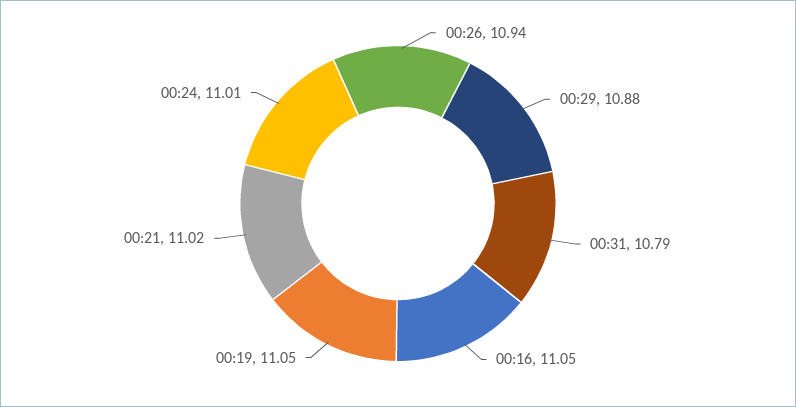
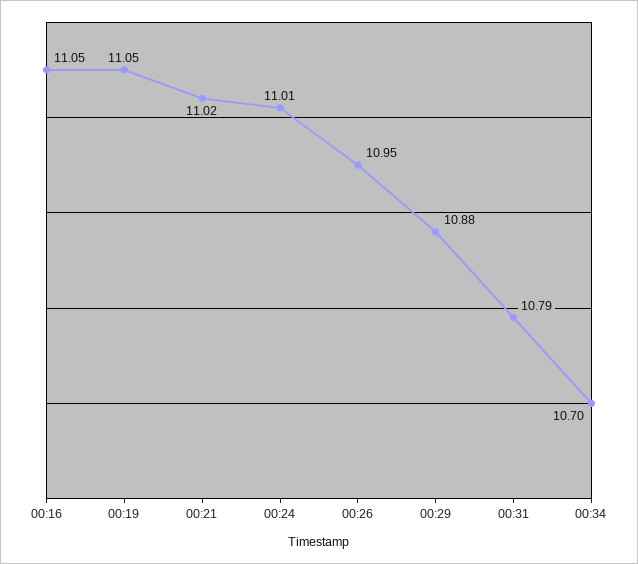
00:26: 10.94 -> 10.95
00:34: none -> 10.7

